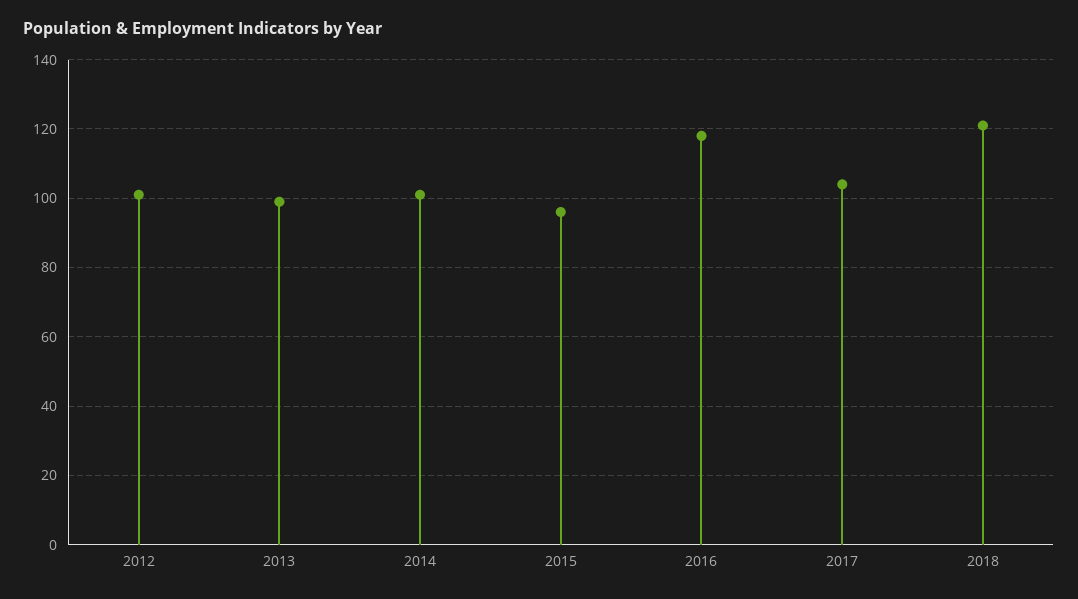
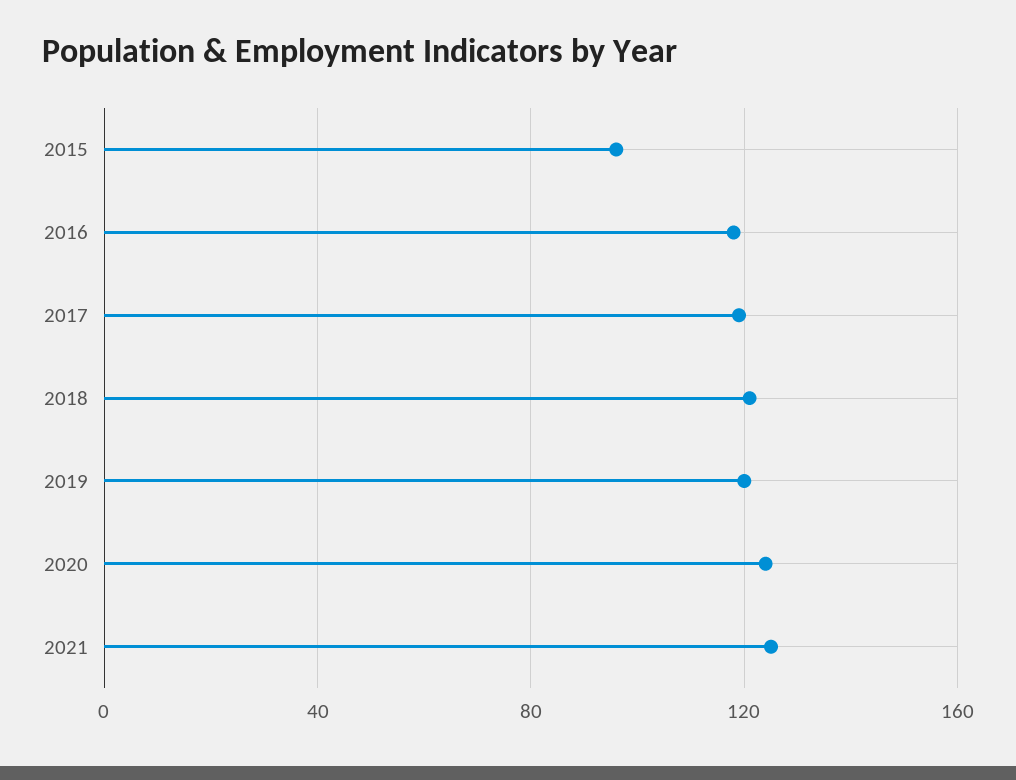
2012: 100 -> none
2013: 100 -> none
2014: 100 -> none
2017: 105 -> 120
2019: none -> 120
2020: none -> 125
2021: none -> 125

